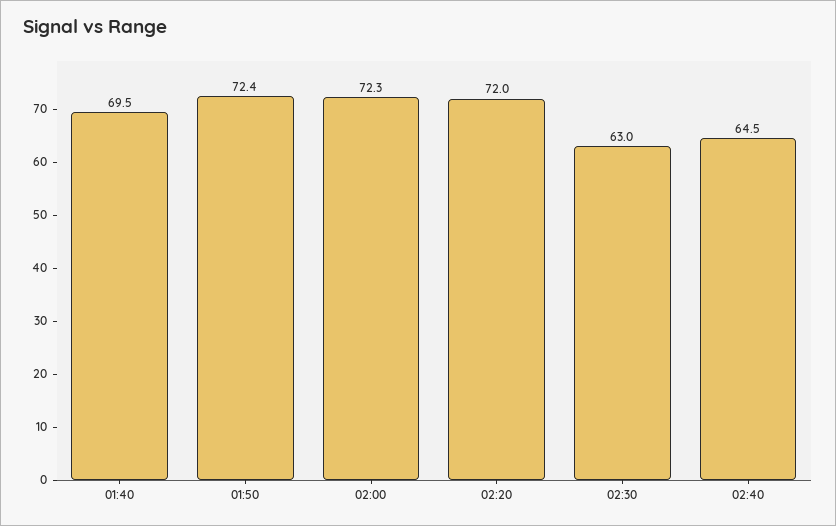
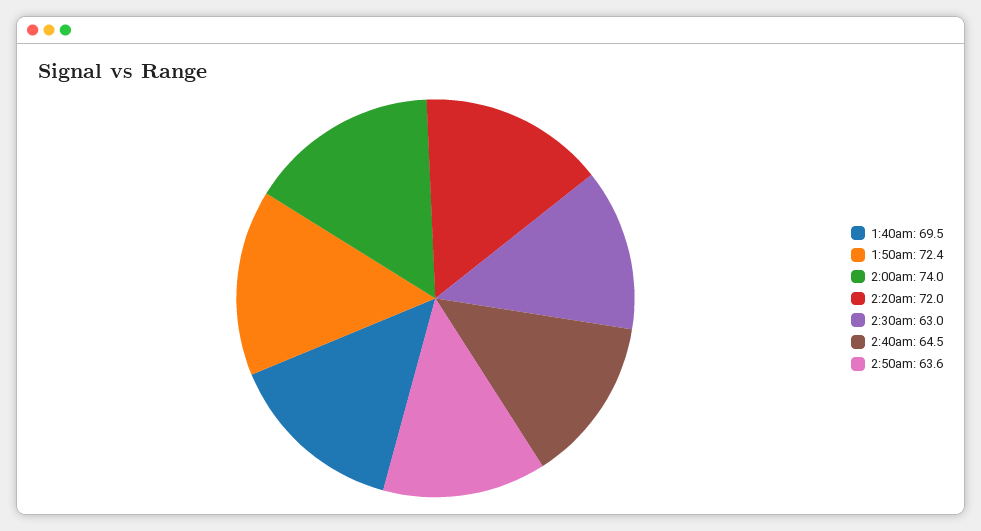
02:00: 72.3 -> 74
2:50am: none -> 63.6

